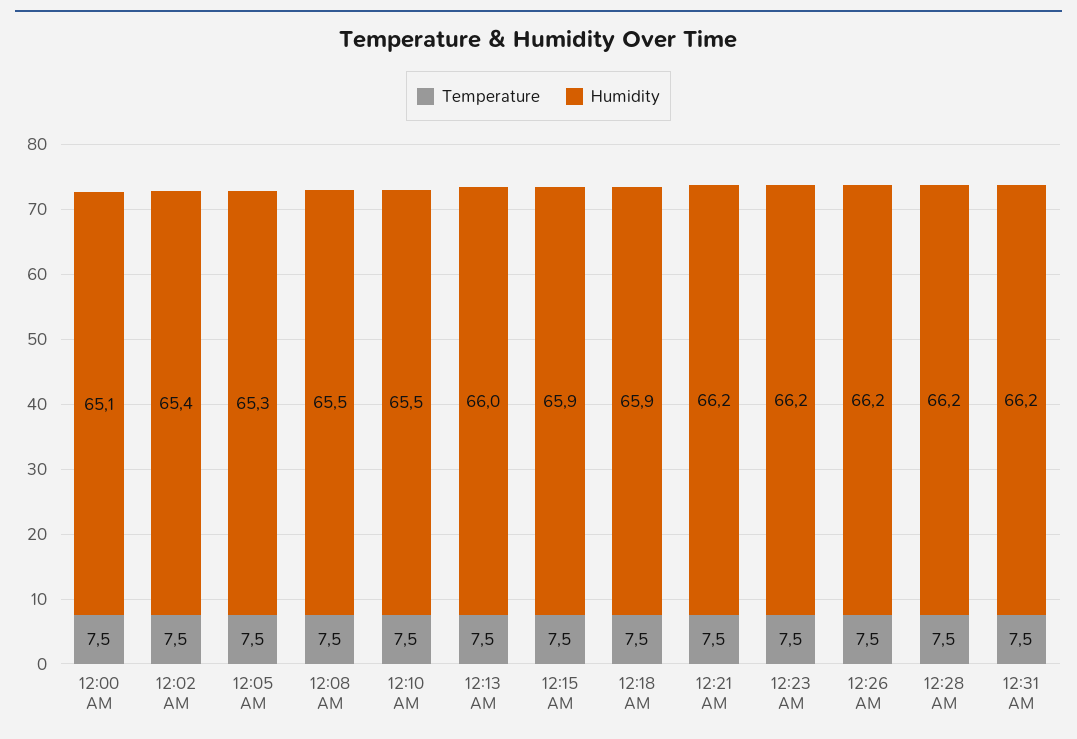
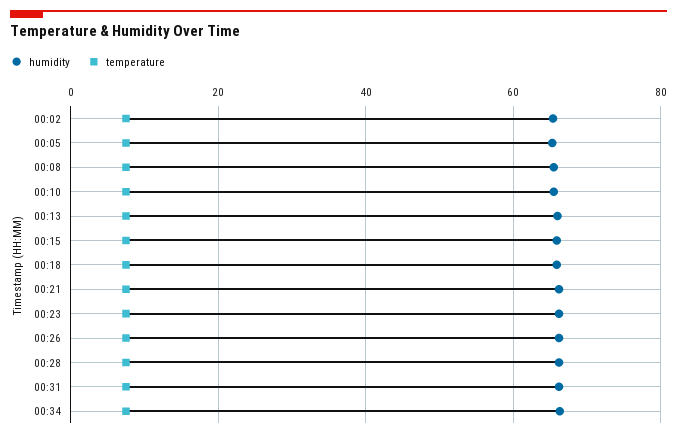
Temperature, 12:00 AM: 7.5 -> none
Humidity, 12:00 AM: 65.1 -> none
Humidity, 00:34: none -> 66
Temperature, 00:34: none -> 8

